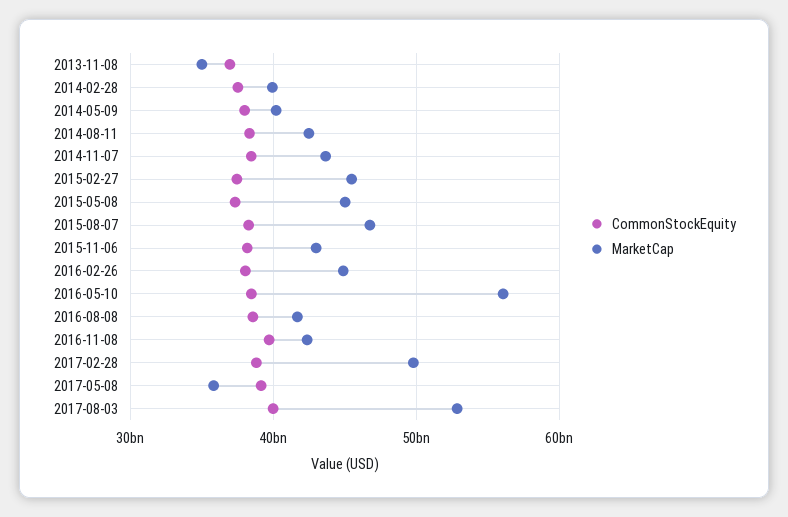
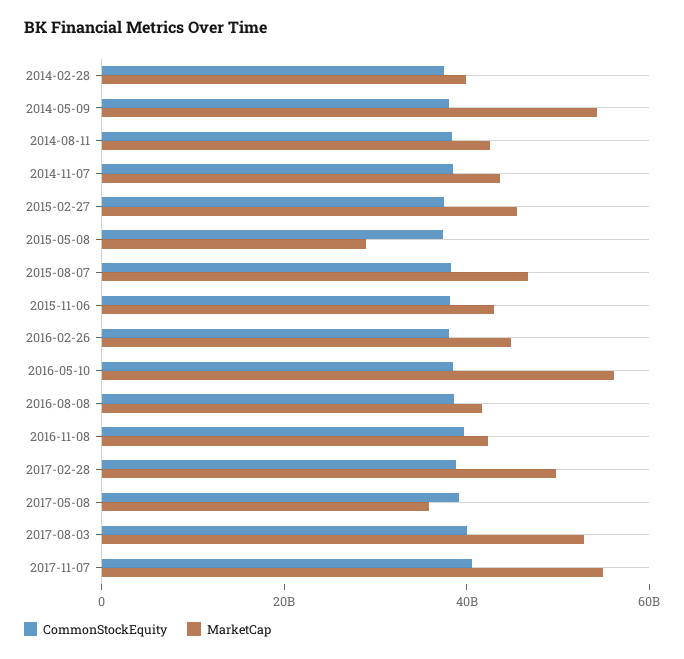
CommonStockEquity, 2013-11-08: 37000000000 -> none
MarketCap, 2013-11-08: 35000000000 -> none
MarketCap, 2014-05-09: 40000000000 -> 55000000000
MarketCap, 2015-05-08: 45000000000 -> 30000000000
CommonStockEquity, 2017-11-07: none -> 40000000000
MarketCap, 2017-11-07: none -> 55000000000

